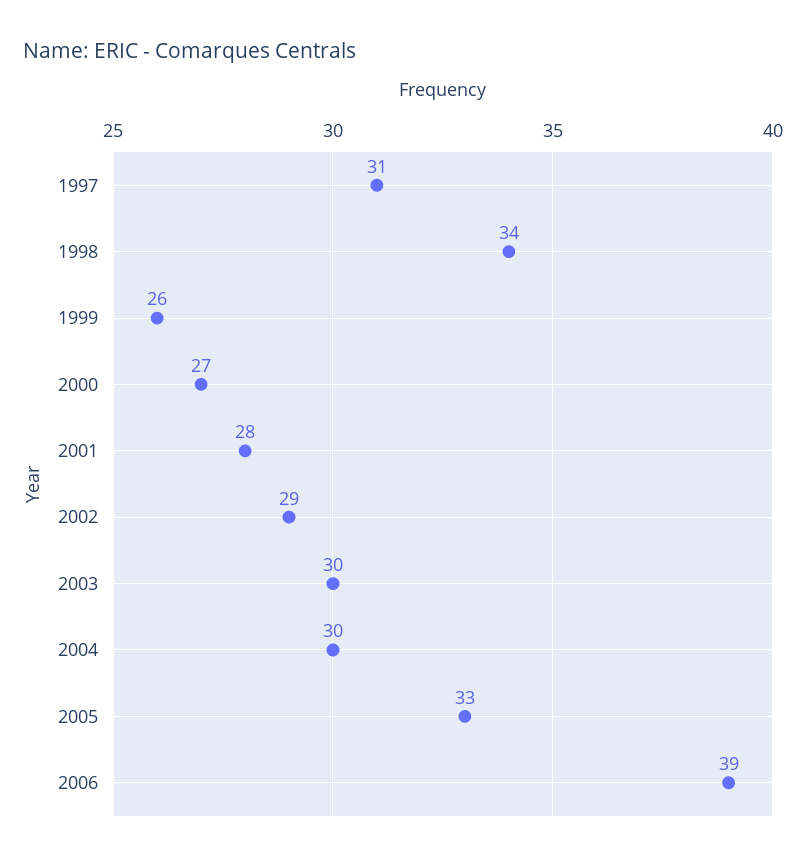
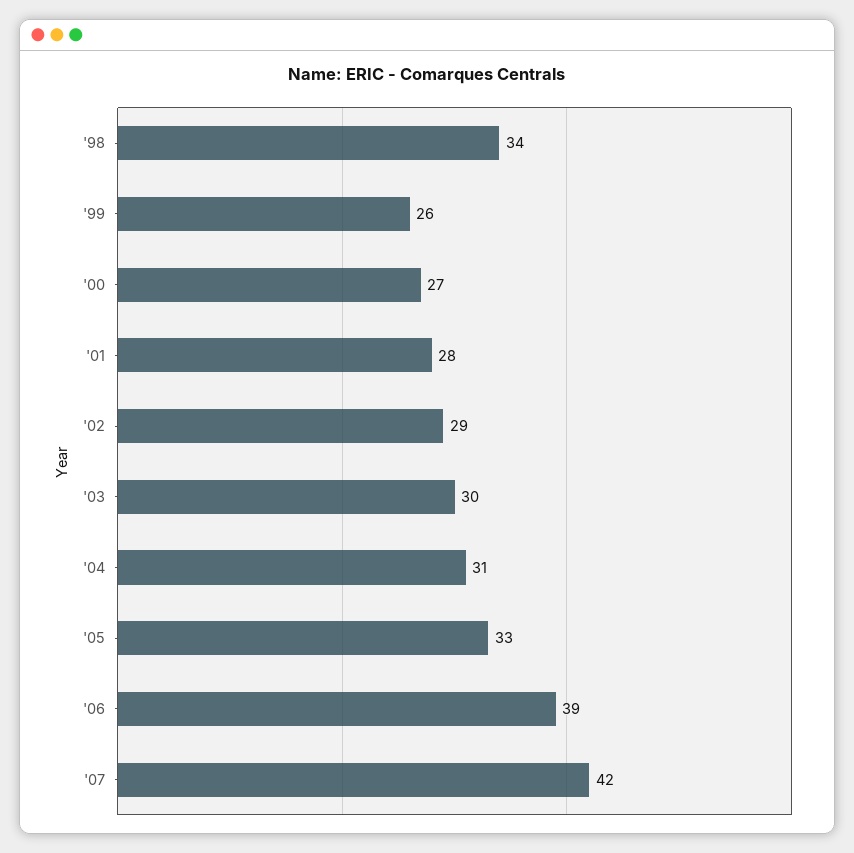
1997: 31 -> none
2004: 30 -> 31
'07: none -> 42

